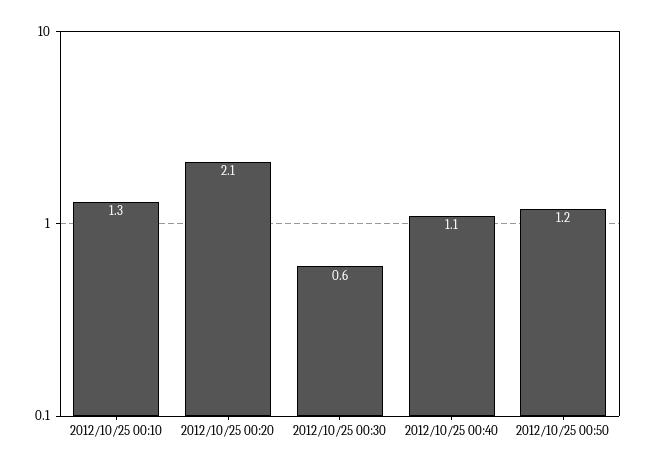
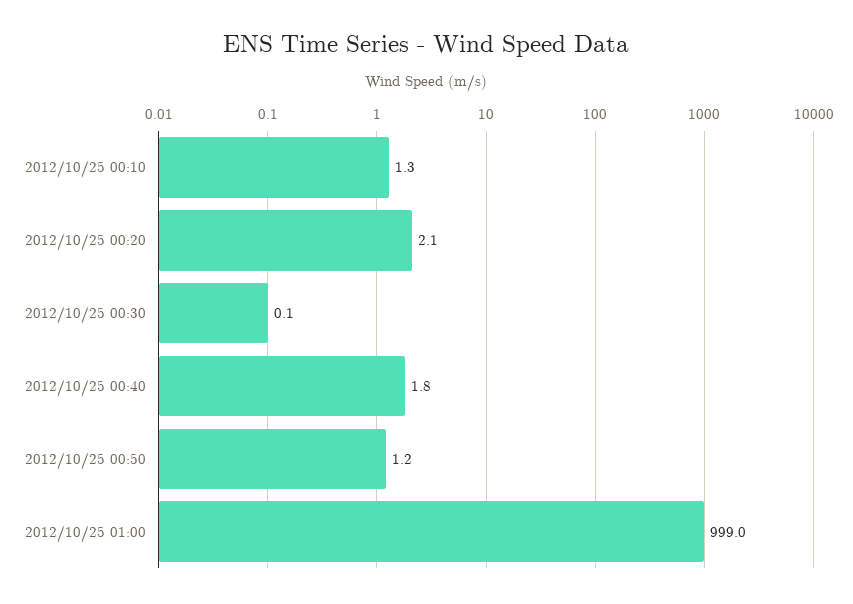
2012/10/25 00:30: 0.6 -> 0.1
2012/10/25 00:40: 1.1 -> 1.8
2012/10/25 01:00: none -> 999

